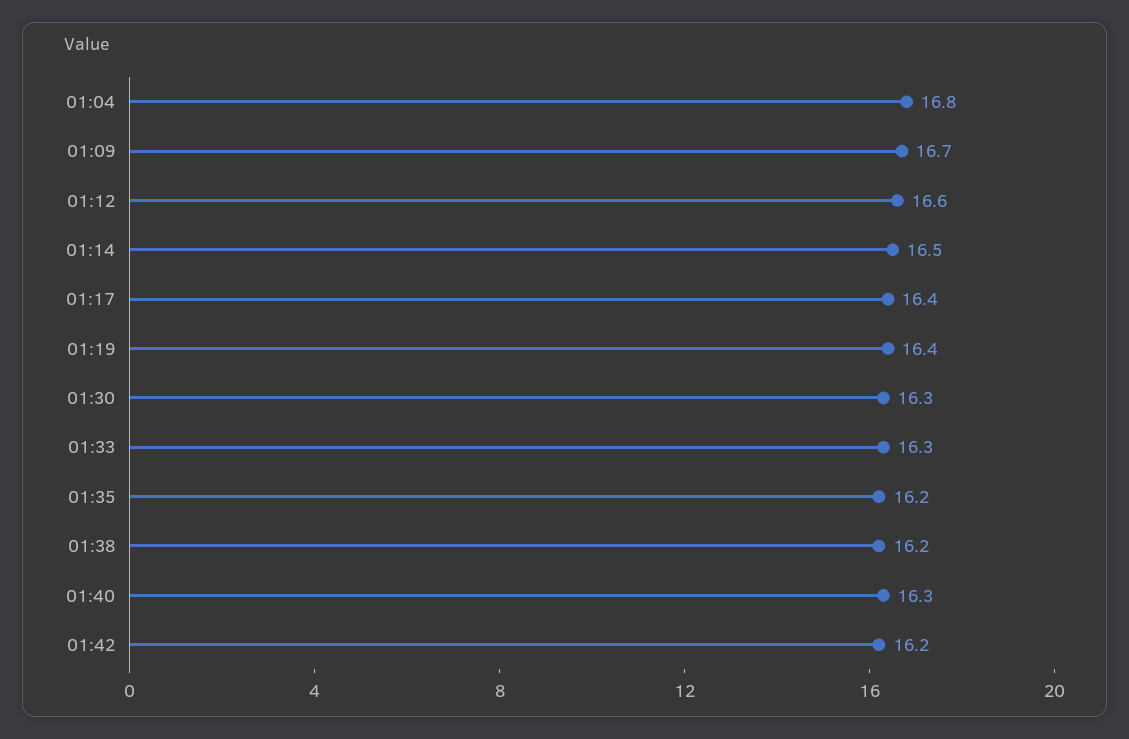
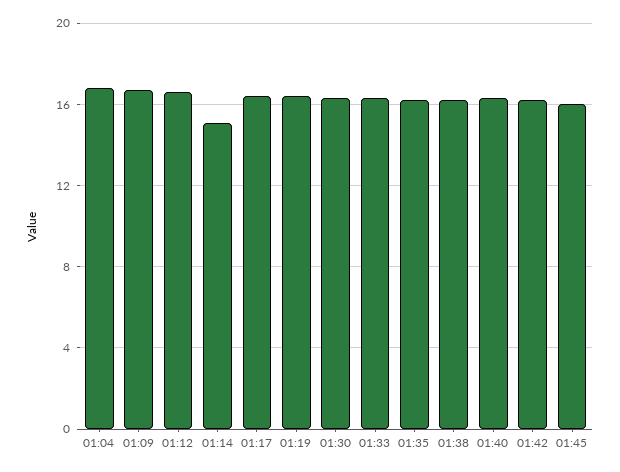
01:14: 16.5 -> 15
01:45: none -> 16

